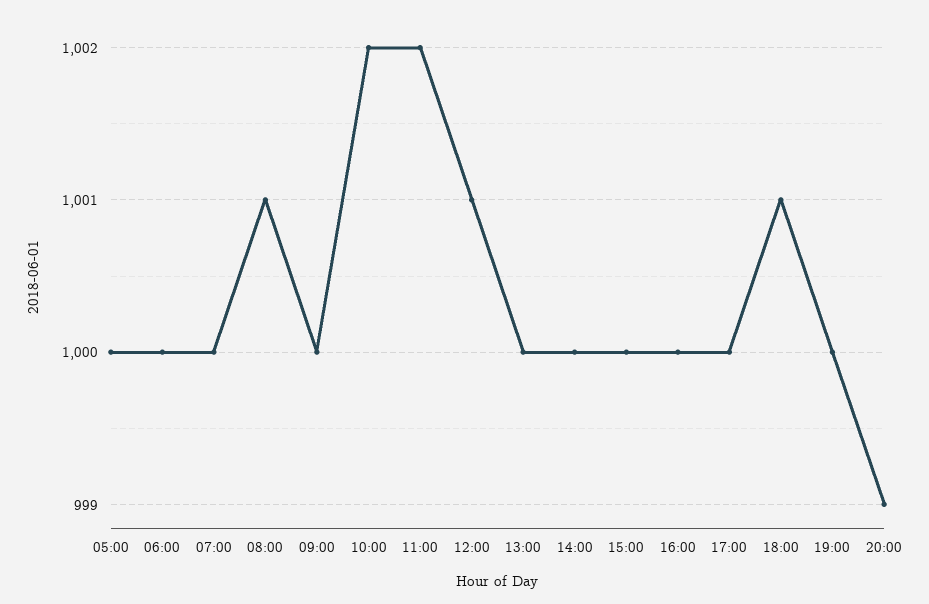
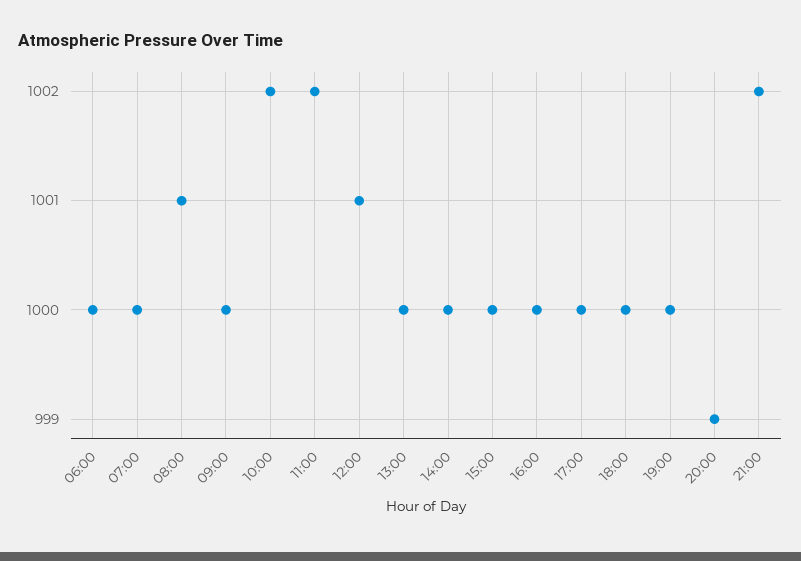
05:00: 1000 -> none
18:00: 1001 -> 1000
21:00: none -> 1002

